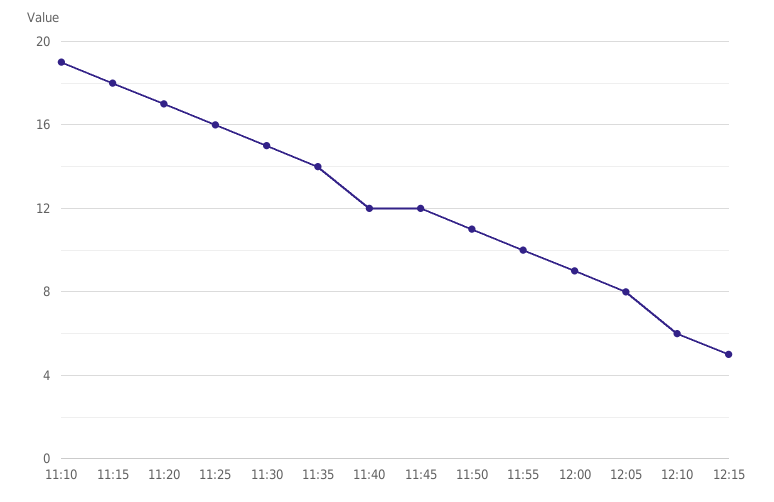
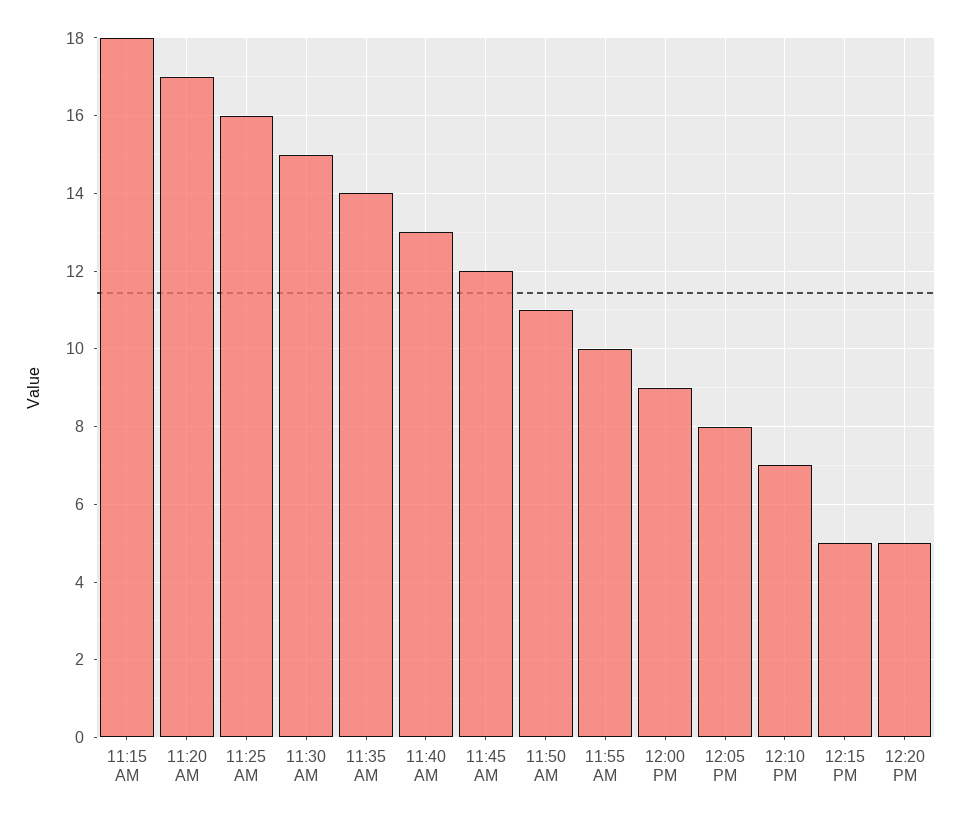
11:10: 19 -> none
11:40: 12 -> 13
12:10: 6 -> 7
12:20 PM: none -> 5

